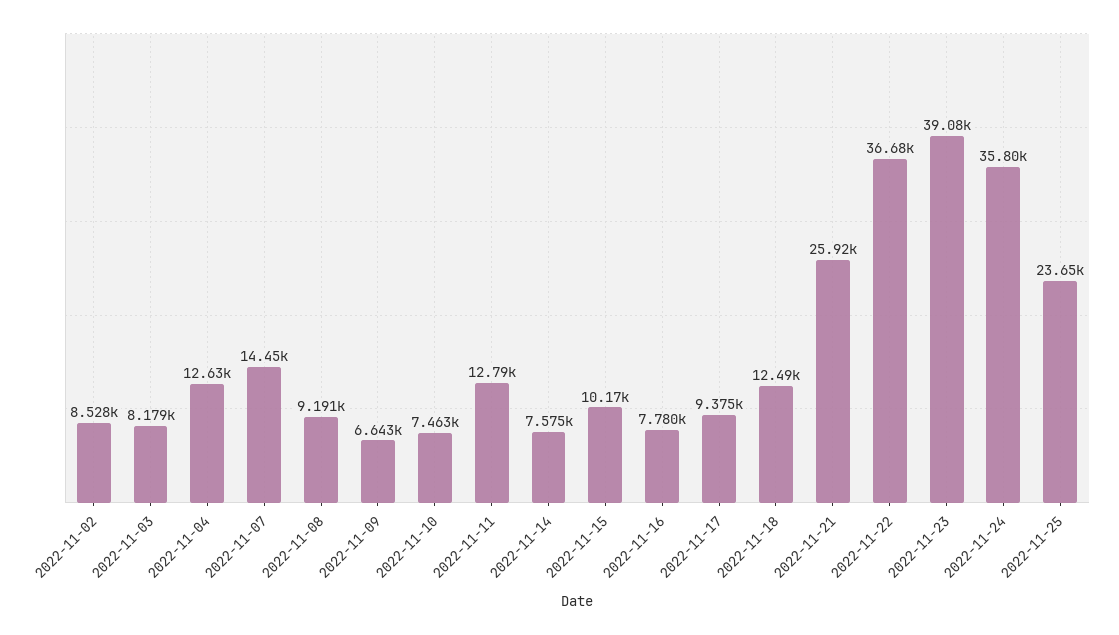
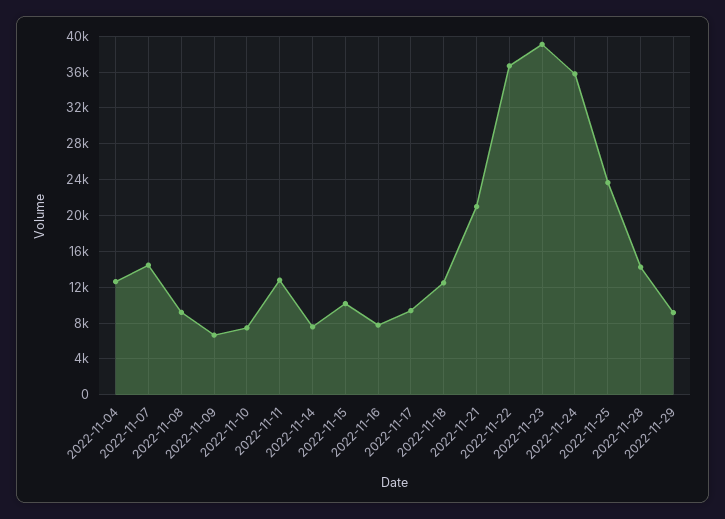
2022-11-02: 8528 -> none
2022-11-03: 8179 -> none
2022-11-21: 25920 -> 21000
2022-11-28: none -> 14000
2022-11-29: none -> 9000

